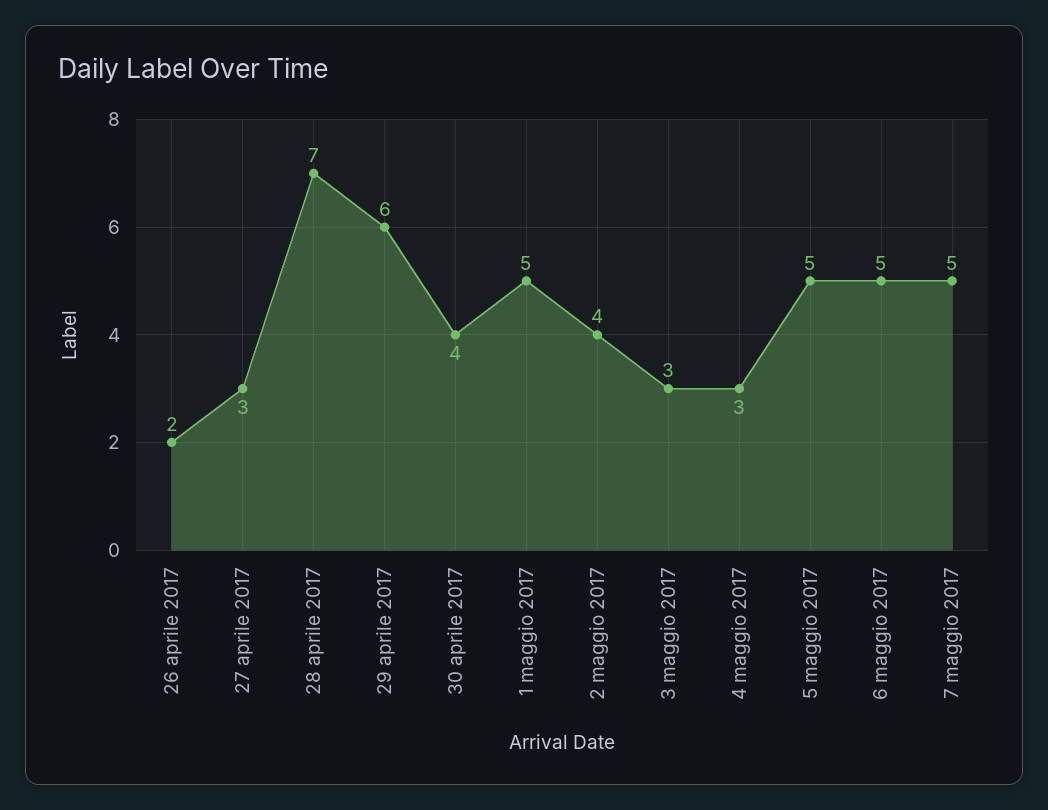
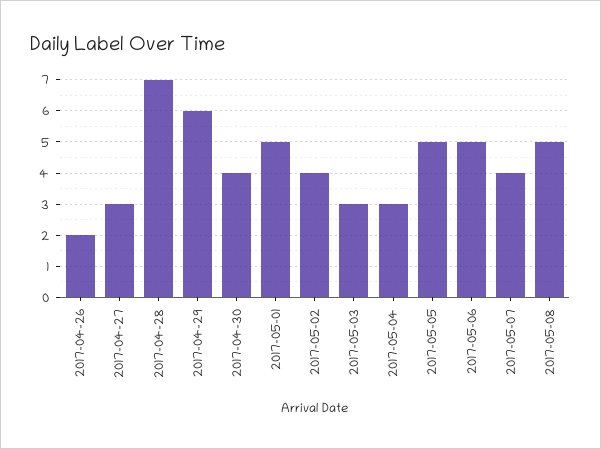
7 maggio 2017: 5 -> 4
2017-05-08: none -> 5

